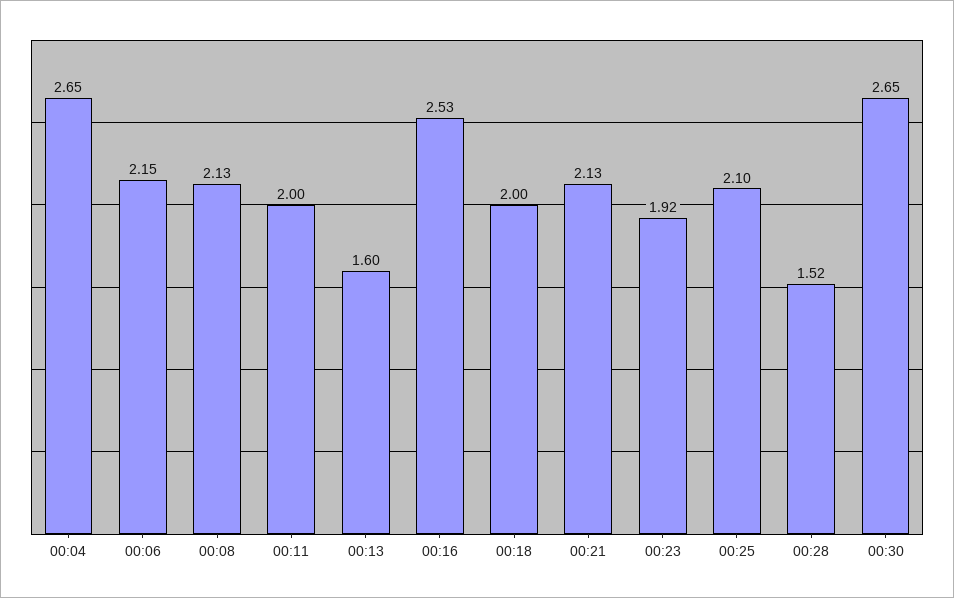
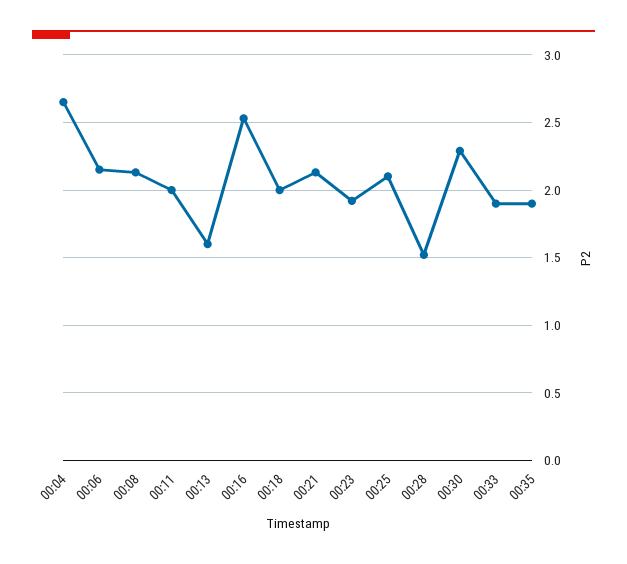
00:30: 2.65 -> 2.3
00:33: none -> 1.9
00:35: none -> 1.9

